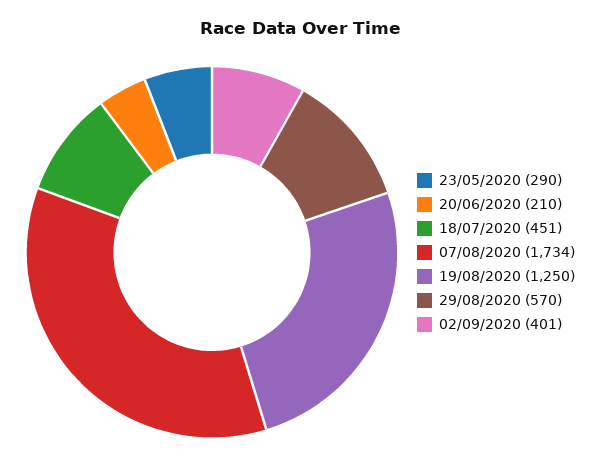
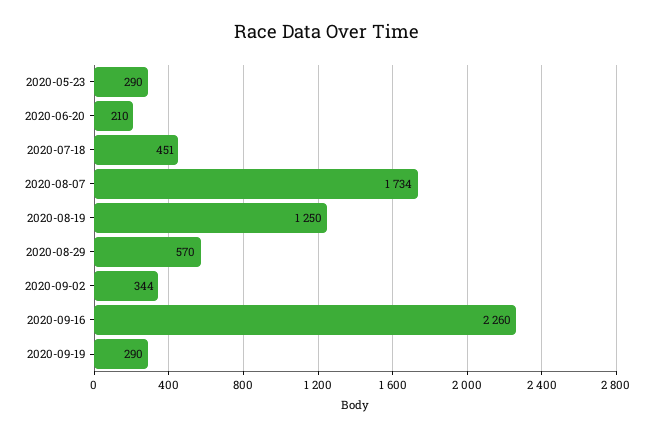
02/09/2020: 401 -> 344
2020-09-16: none -> 2260
2020-09-19: none -> 290

